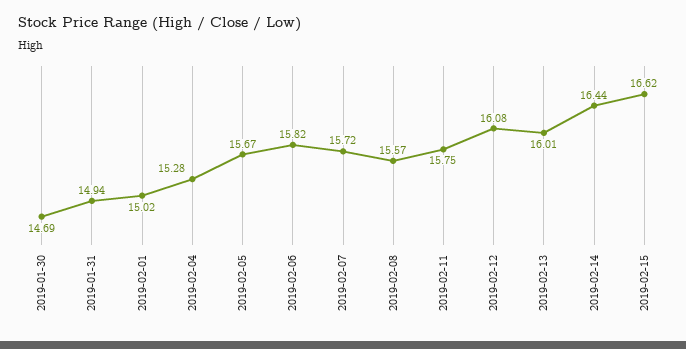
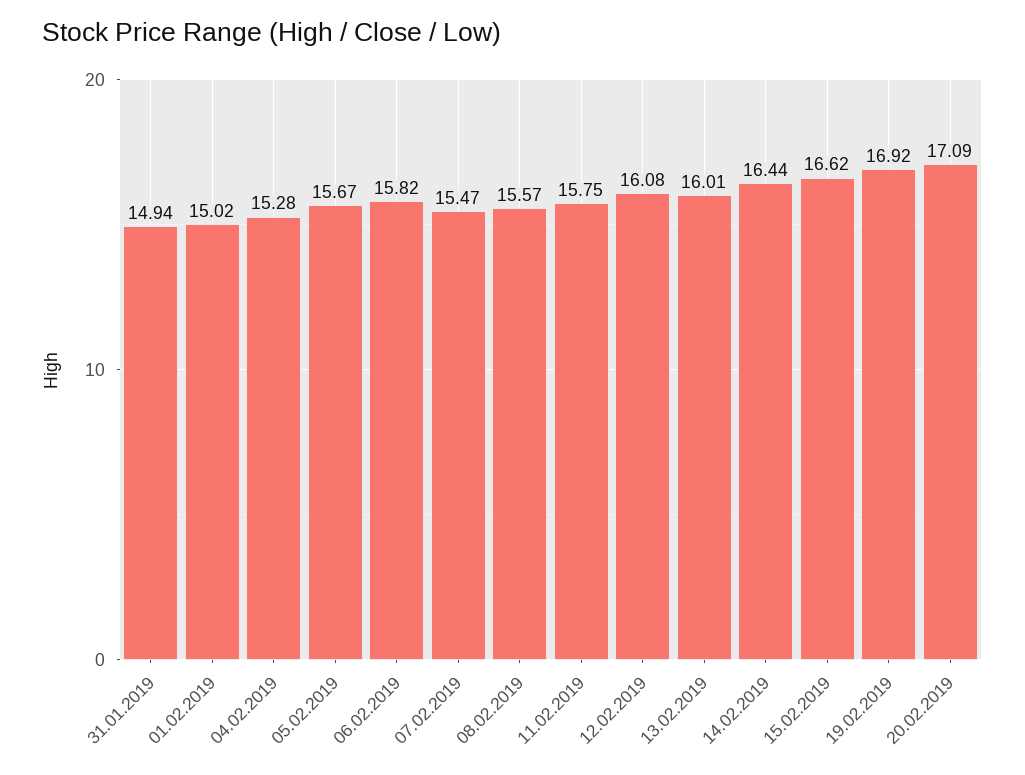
2019-01-30: 14.69 -> none
2019-02-07: 15.72 -> 15.47
19.02.2019: none -> 16.92
20.02.2019: none -> 17.09

